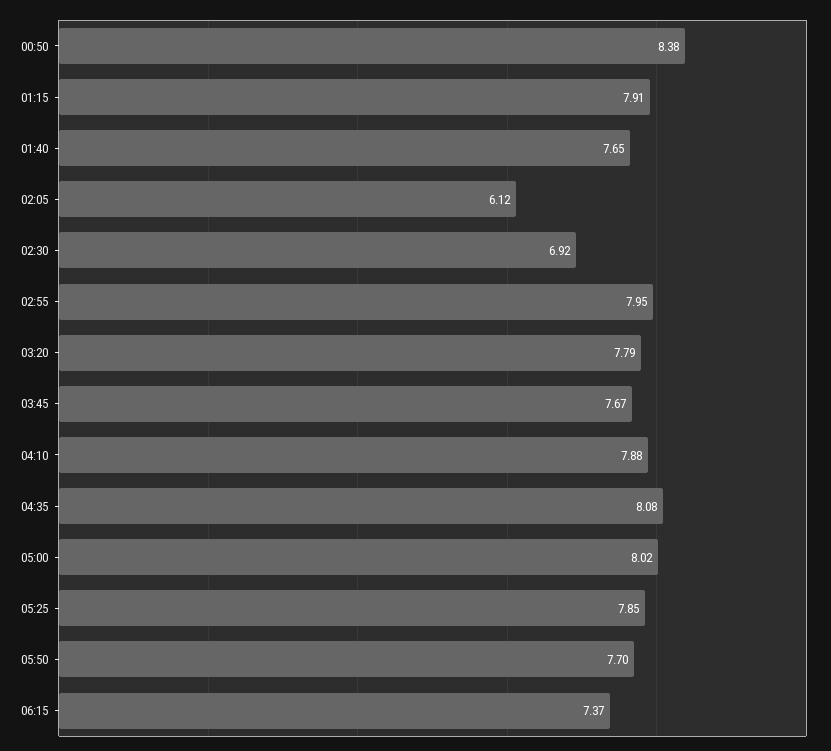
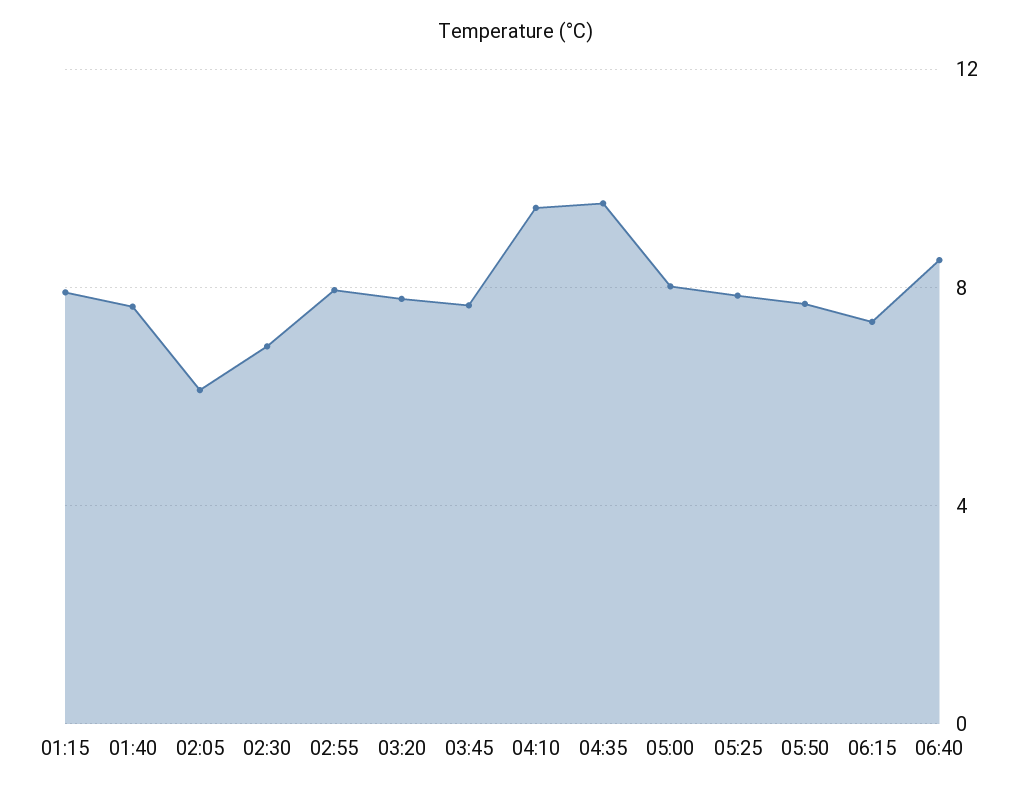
00:50: 8.38 -> none
04:10: 7.88 -> 9.5
04:35: 8.08 -> 9.5
06:40: none -> 8.5

